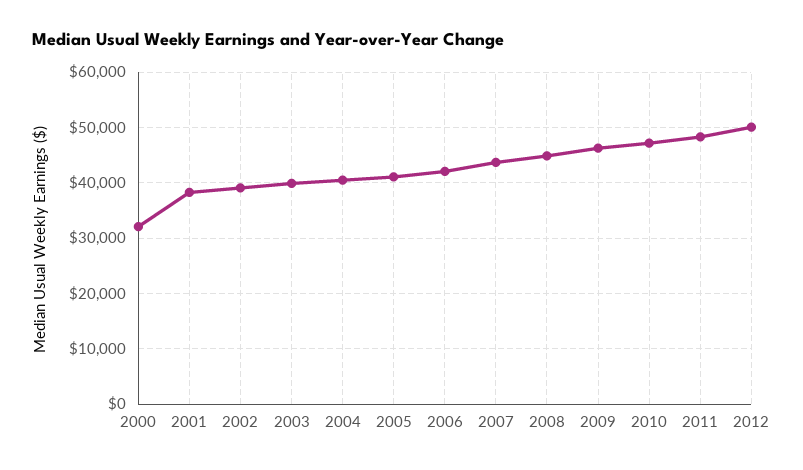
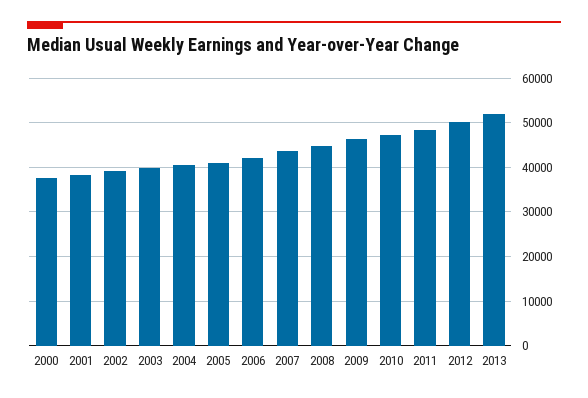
2000: 32000 -> 38000
2013: none -> 52000

